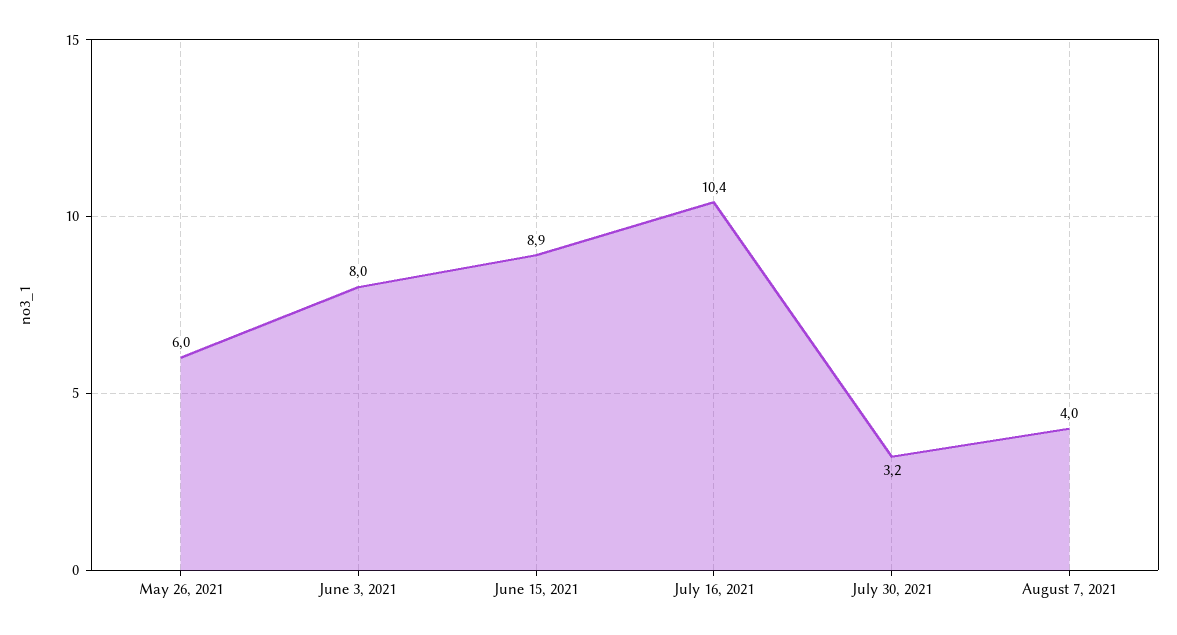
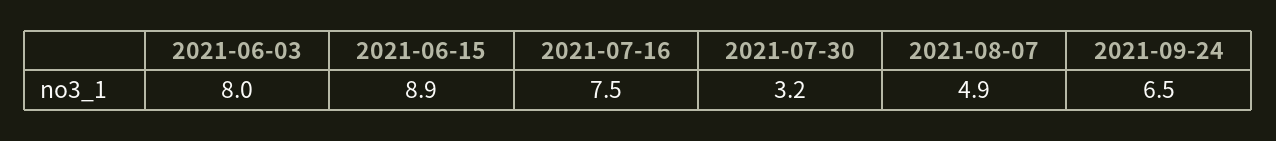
May 26, 2021: 6 -> none
July 16, 2021: 10.4 -> 7.5
August 7, 2021: 4 -> 4.9
2021-09-24: none -> 6.5

